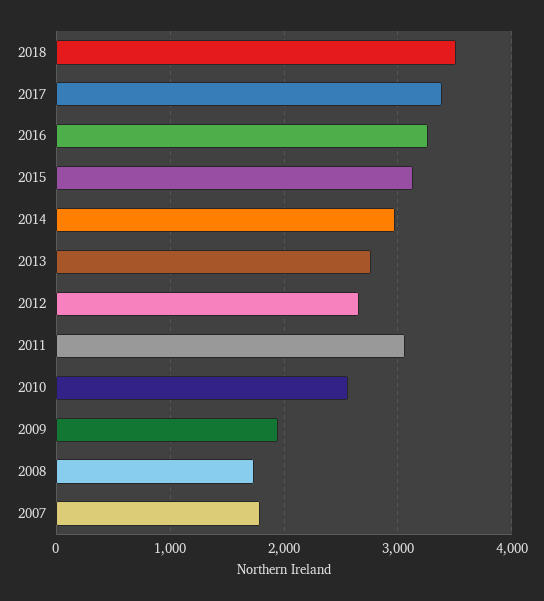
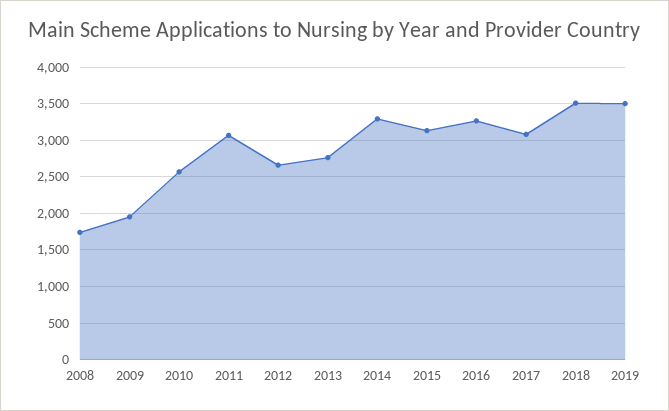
2017: 3400 -> 3100
2014: 3000 -> 3300
2007: 1800 -> none
2019: none -> 3500

